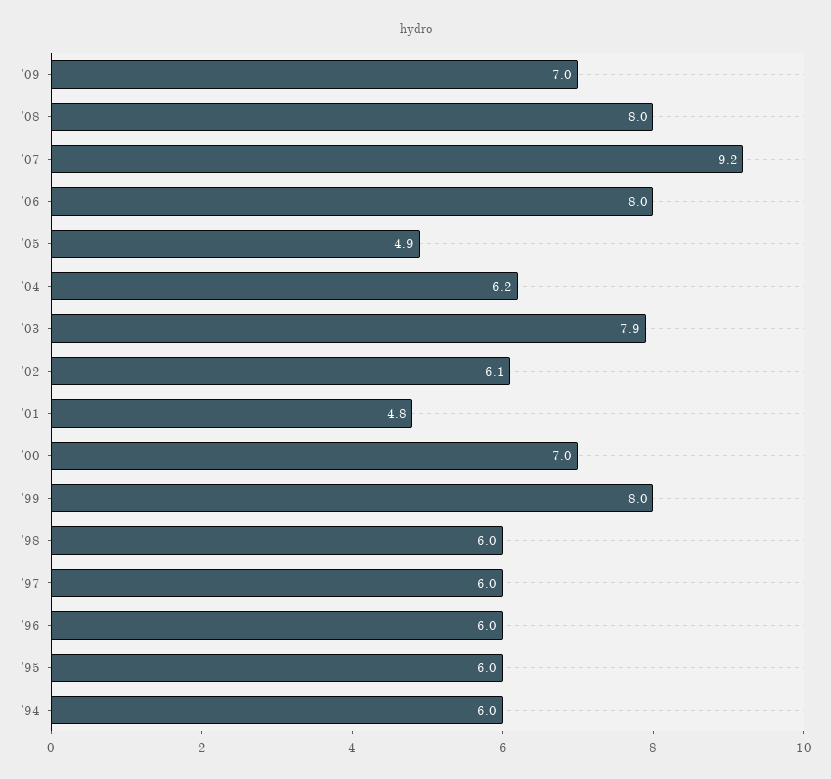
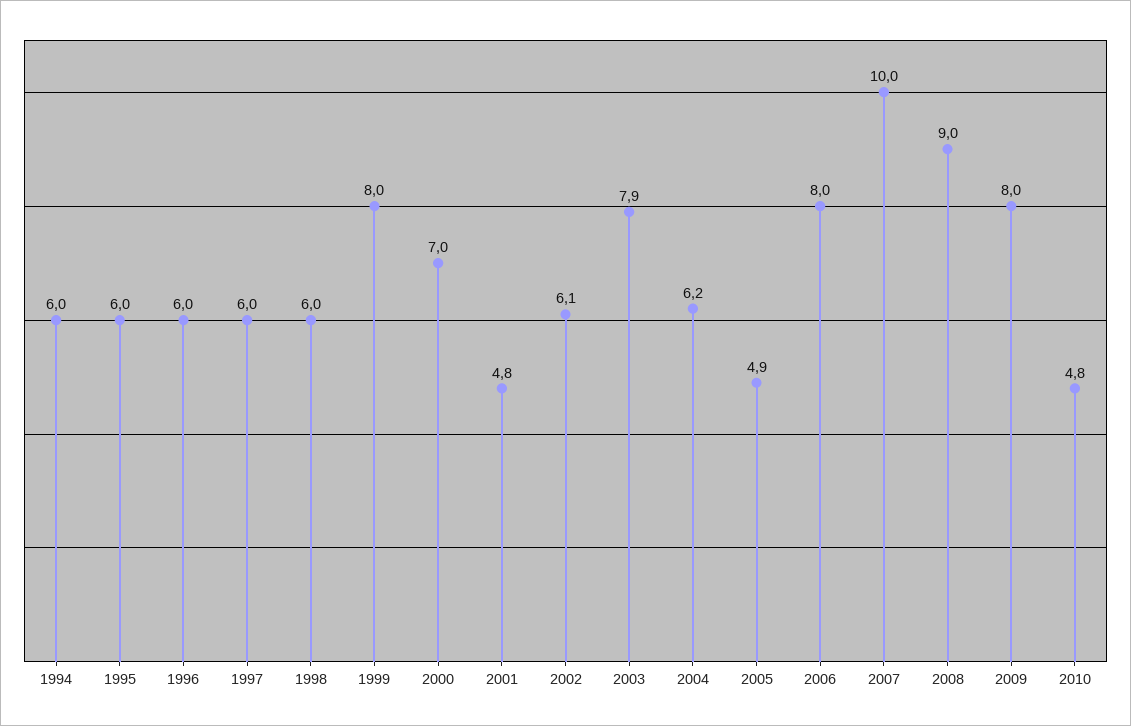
'09: 7 -> 8
'08: 8 -> 9
'07: 9.2 -> 10
2010: none -> 4.8

